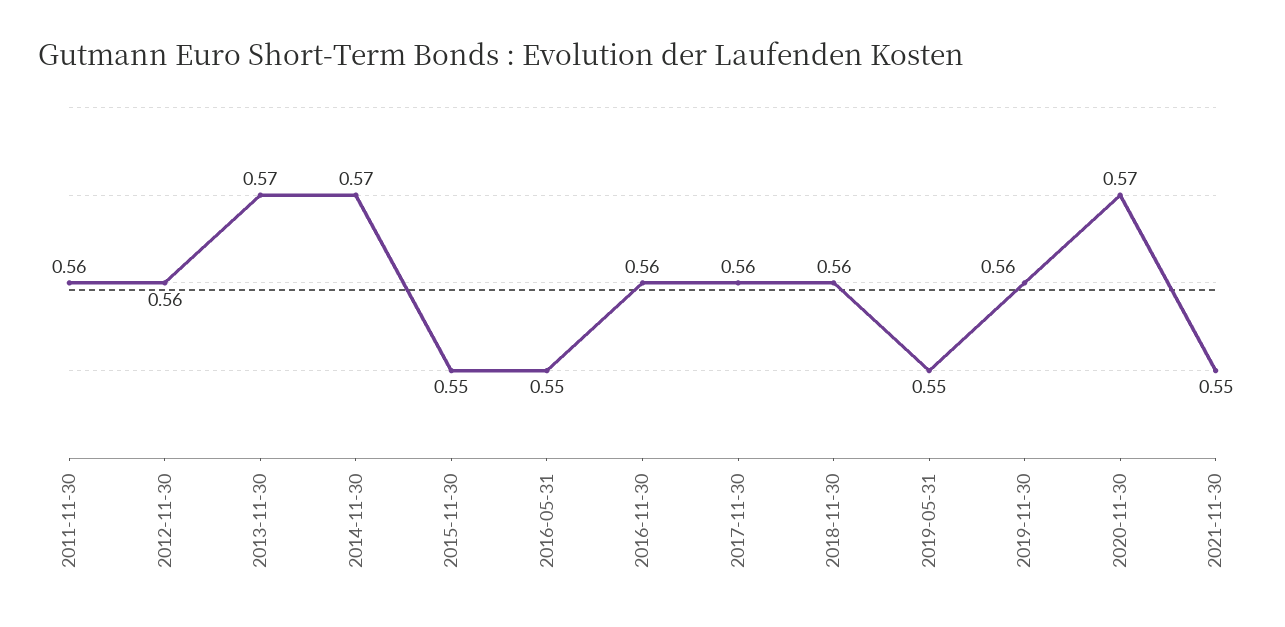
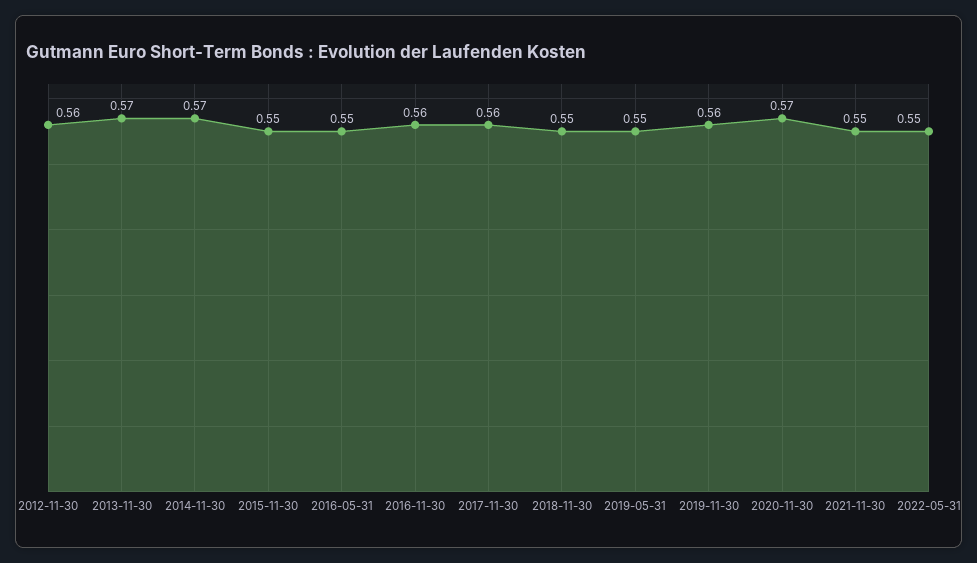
2011-11-30: 0.56 -> none
2018-11-30: 0.56 -> 0.55
2022-05-31: none -> 0.55

